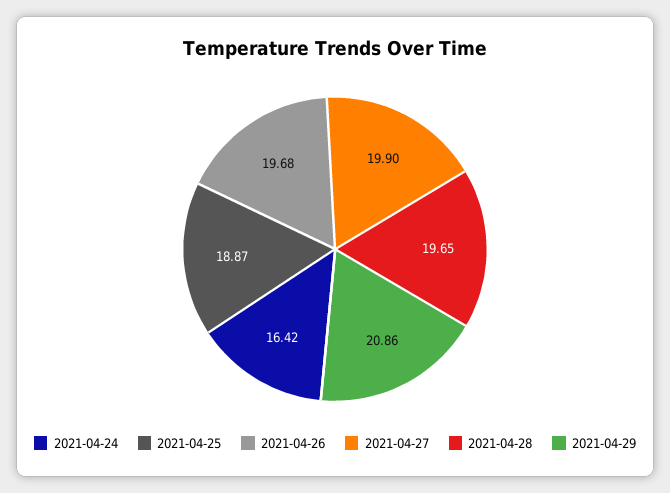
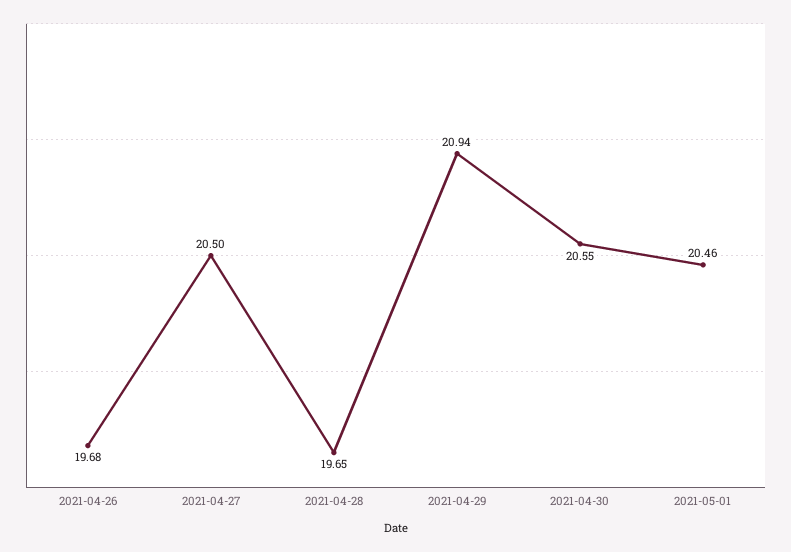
2021-04-24: 16.42 -> none
2021-04-25: 18.87 -> none
2021-04-27: 19.9 -> 20.5
2021-04-29: 20.86 -> 20.94
2021-04-30: none -> 20.55
2021-05-01: none -> 20.46

